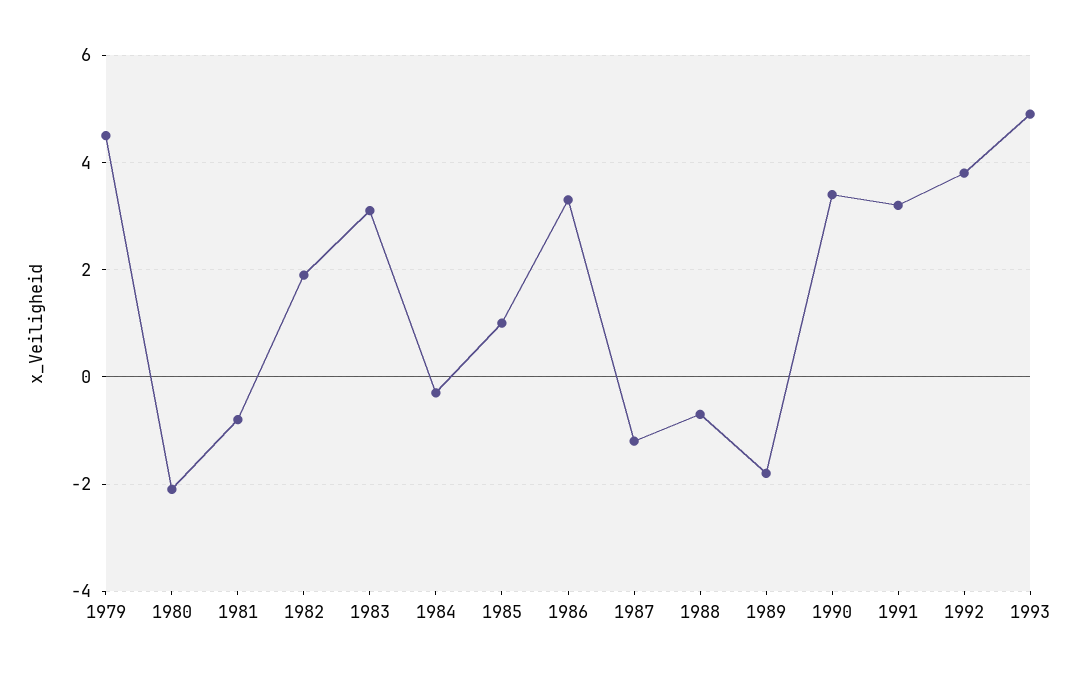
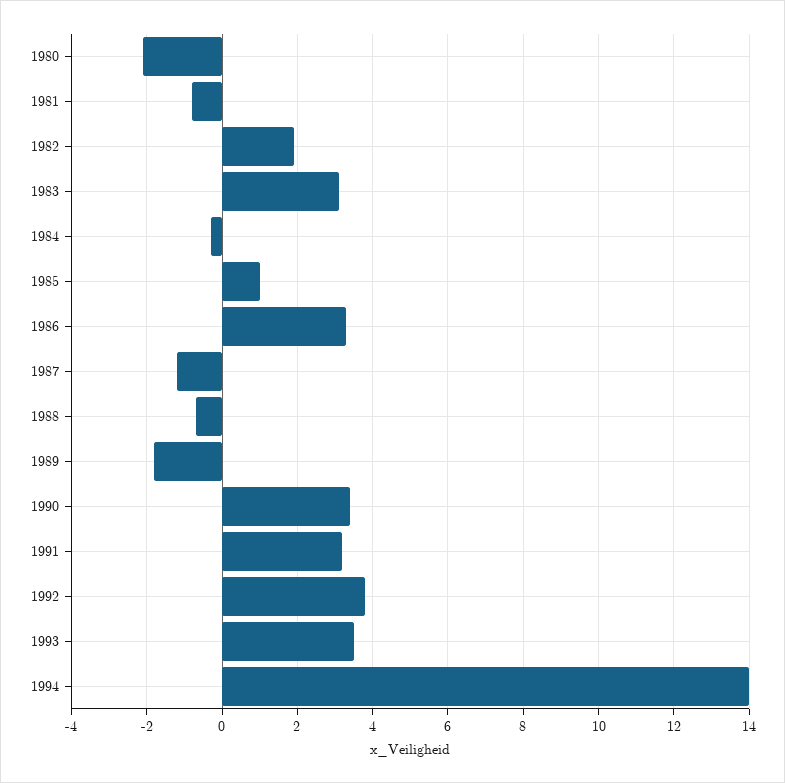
1979: 4.5 -> none
1993: 5 -> 3.5
1994: none -> 14

